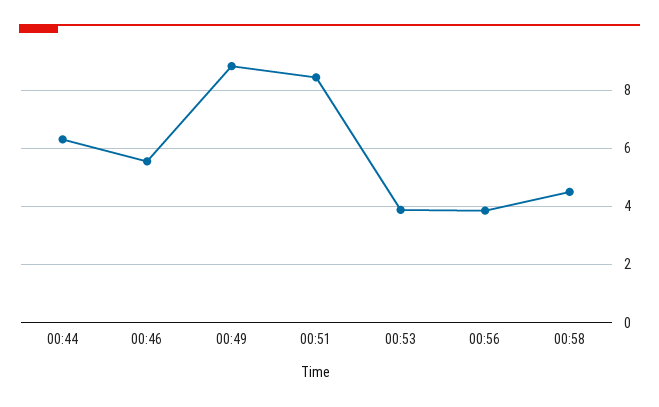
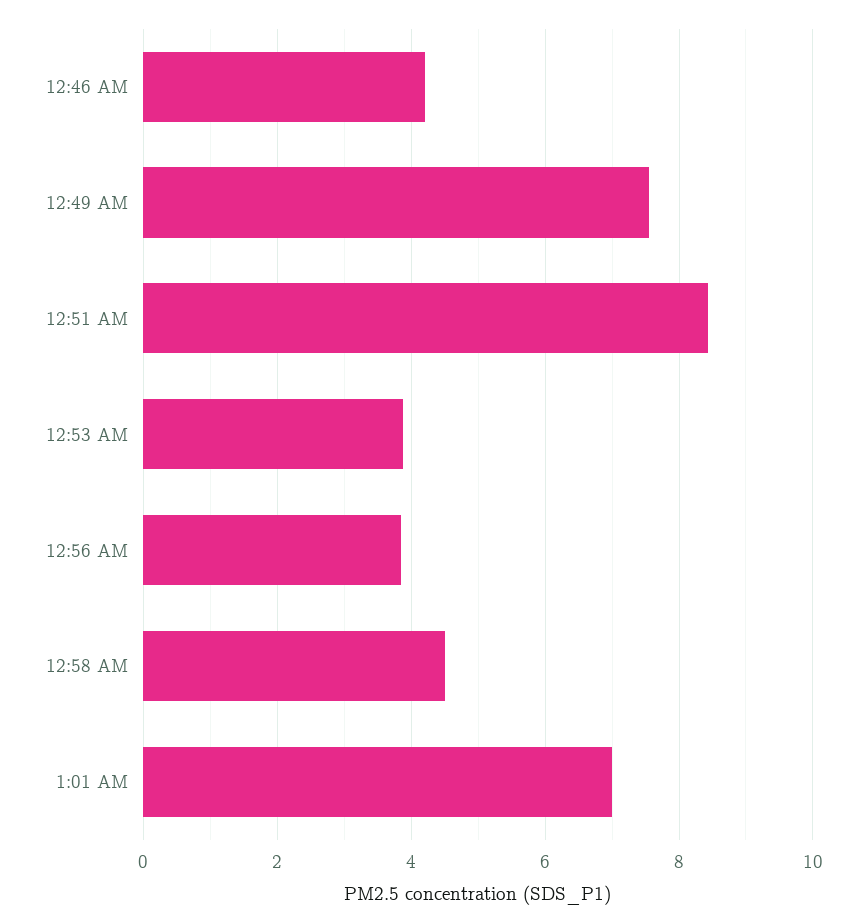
00:44: 6.25 -> none
00:46: 5.5 -> 4.2
00:49: 8.75 -> 7.6
1:01 AM: none -> 7

